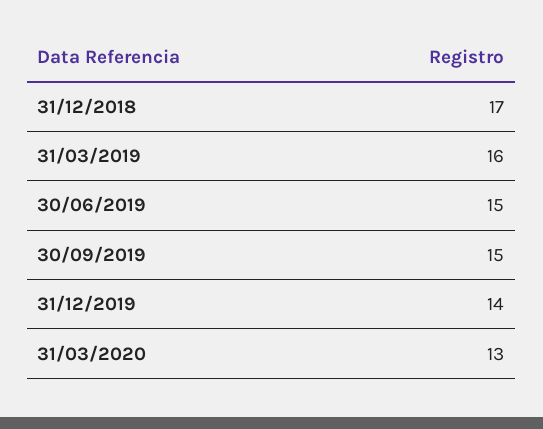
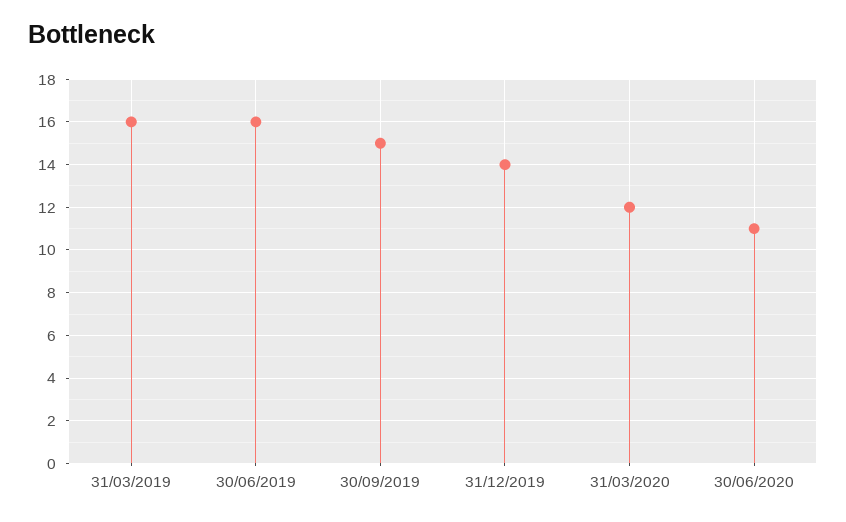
31/12/2018: 17 -> none
30/06/2019: 15 -> 16
31/03/2020: 13 -> 12
30/06/2020: none -> 11

